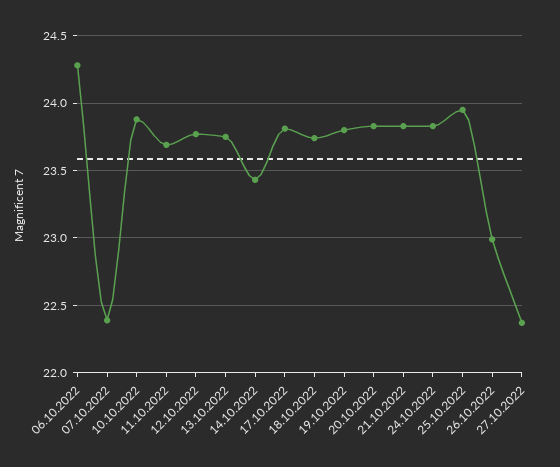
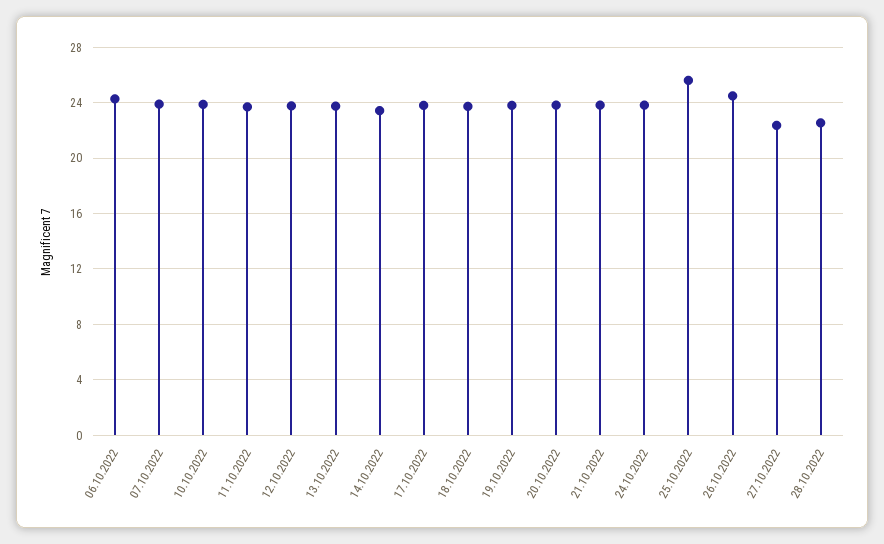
07.10.2022: 22.4 -> 24
25.10.2022: 23.95 -> 25.5
26.10.2022: 23 -> 24.5
28.10.2022: none -> 22.5

